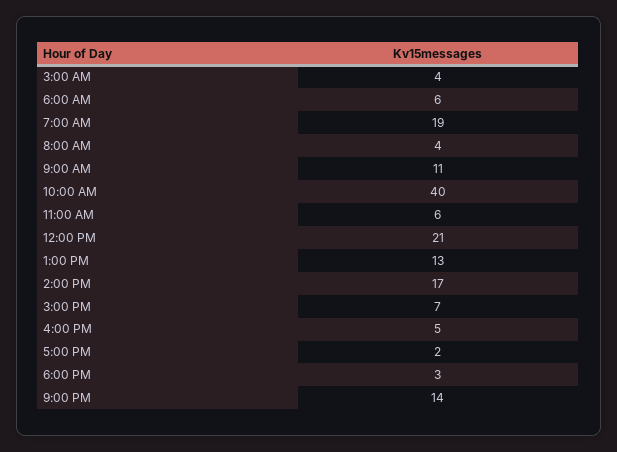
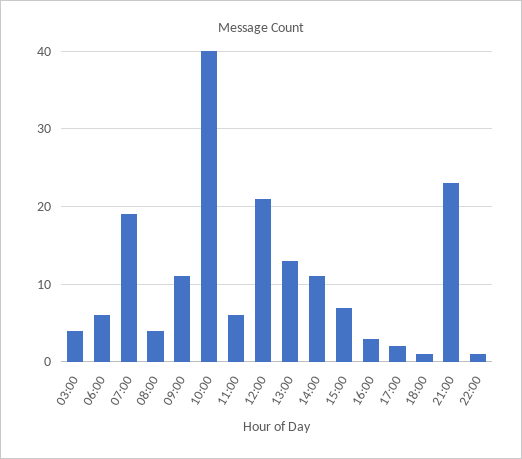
2:00 PM: 17 -> 11
4:00 PM: 5 -> 3
6:00 PM: 3 -> 1
9:00 PM: 14 -> 23
22:00: none -> 1

